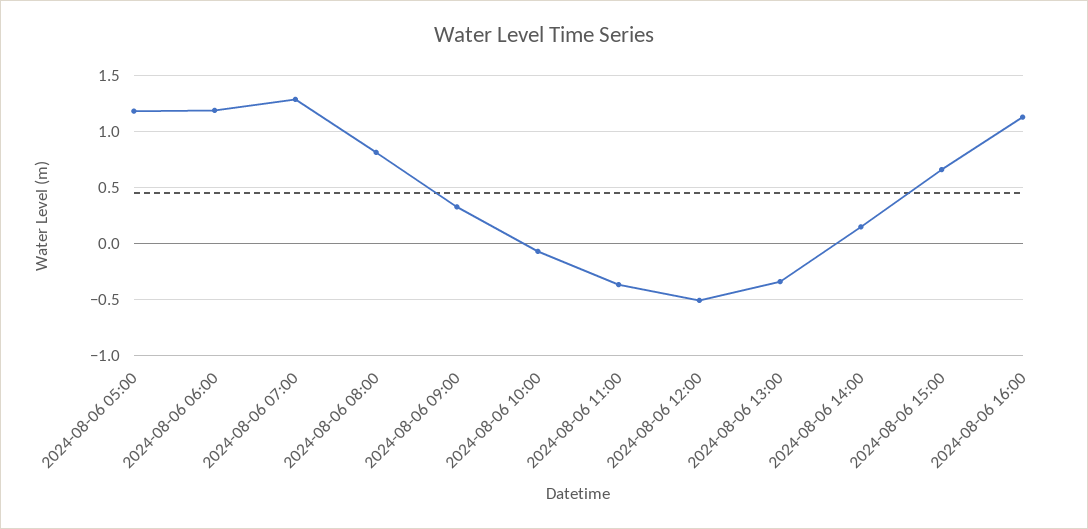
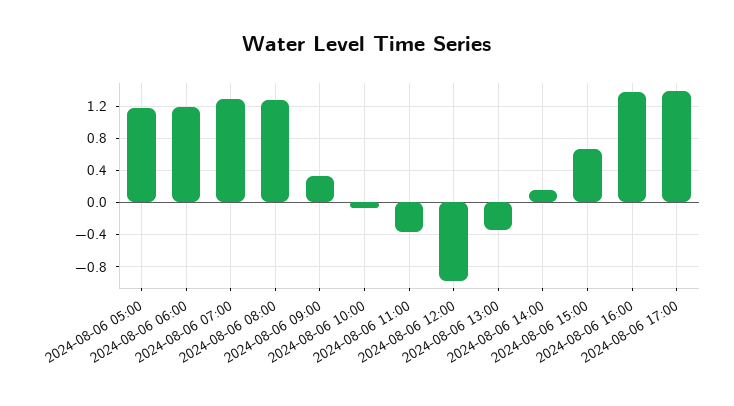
2024-08-06 08:00: 0.8 -> 1.3
2024-08-06 12:00: -0.5 -> -1
2024-08-06 16:00: 1.1 -> 1.4
2024-08-06 17:00: none -> 1.4

